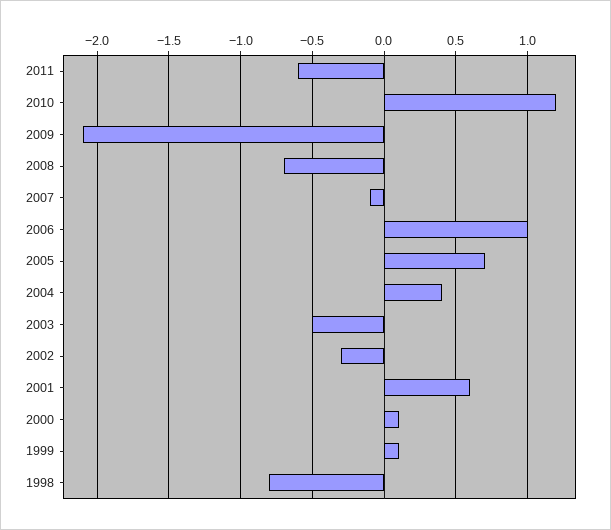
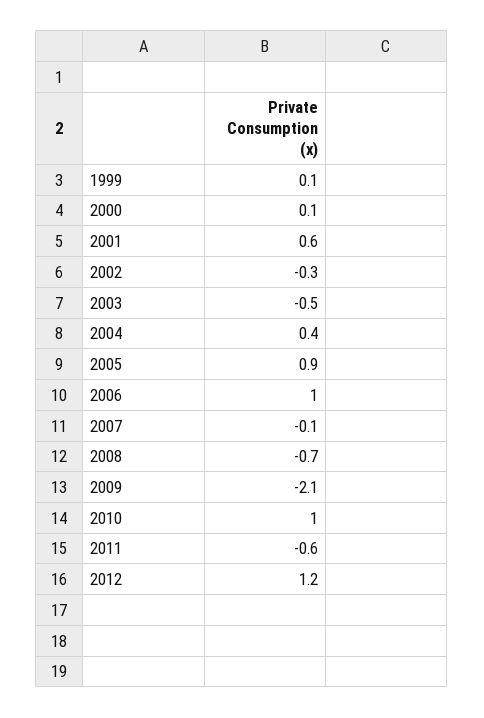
2010: 1.2 -> 1
2005: 0.7 -> 0.9
1998: -0.8 -> none
2012: none -> 1.2

